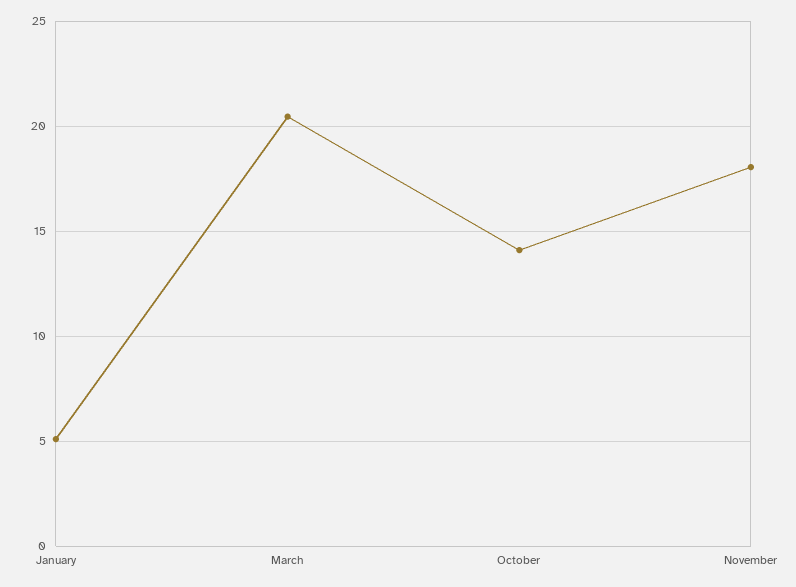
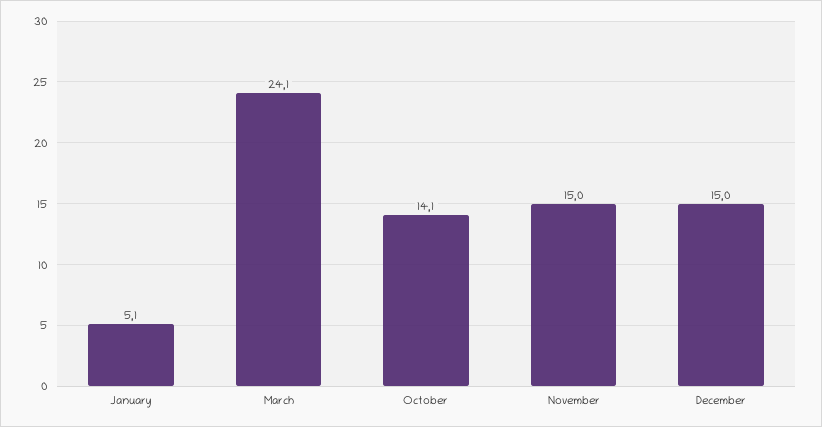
March: 20.5 -> 24.1
November: 18 -> 15
December: none -> 15

